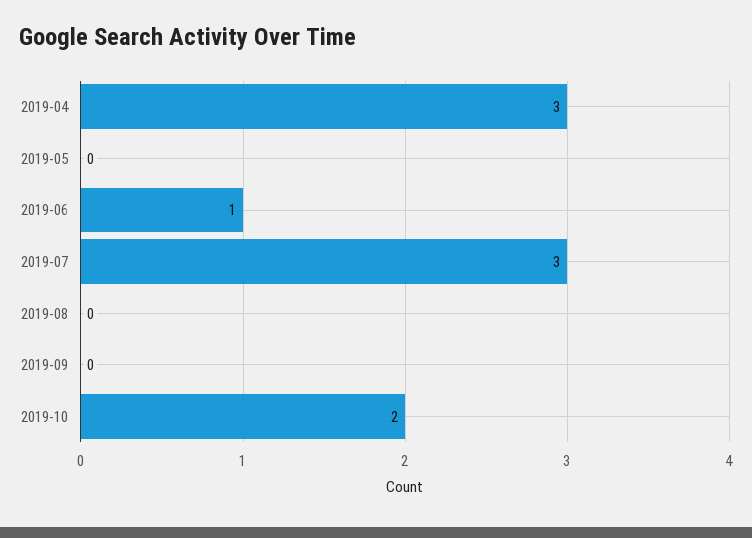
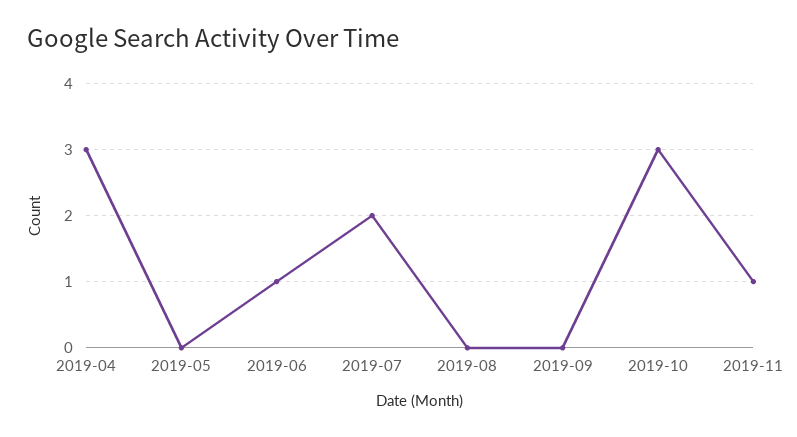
2019-07: 3 -> 2
2019-10: 2 -> 3
2019-11: none -> 1

